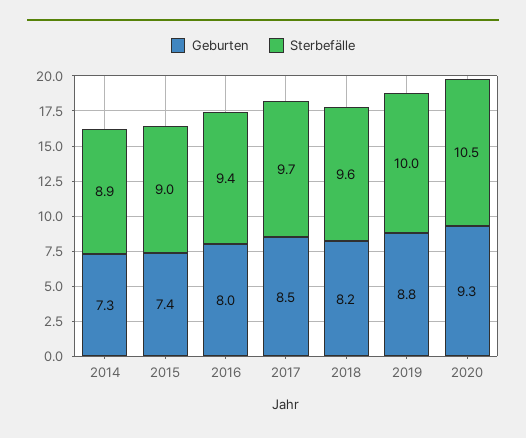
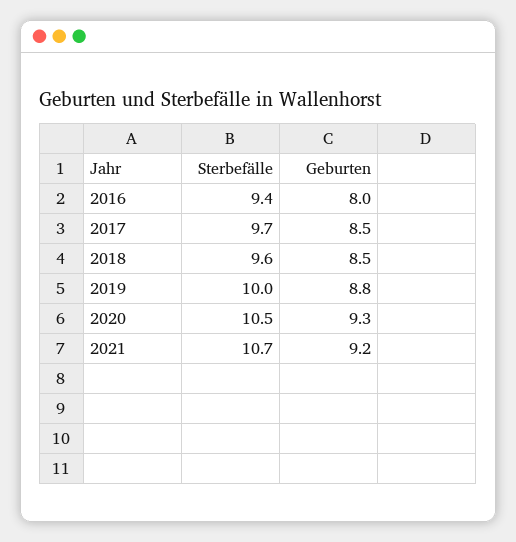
Geburten, 2014: 7.3 -> none
Sterbefälle, 2014: 8.9 -> none
Geburten, 2015: 7.4 -> none
Sterbefälle, 2015: 9 -> none
Geburten, 2018: 8.2 -> 8.5
Sterbefälle, 2021: none -> 10.7
Geburten, 2021: none -> 9.2

